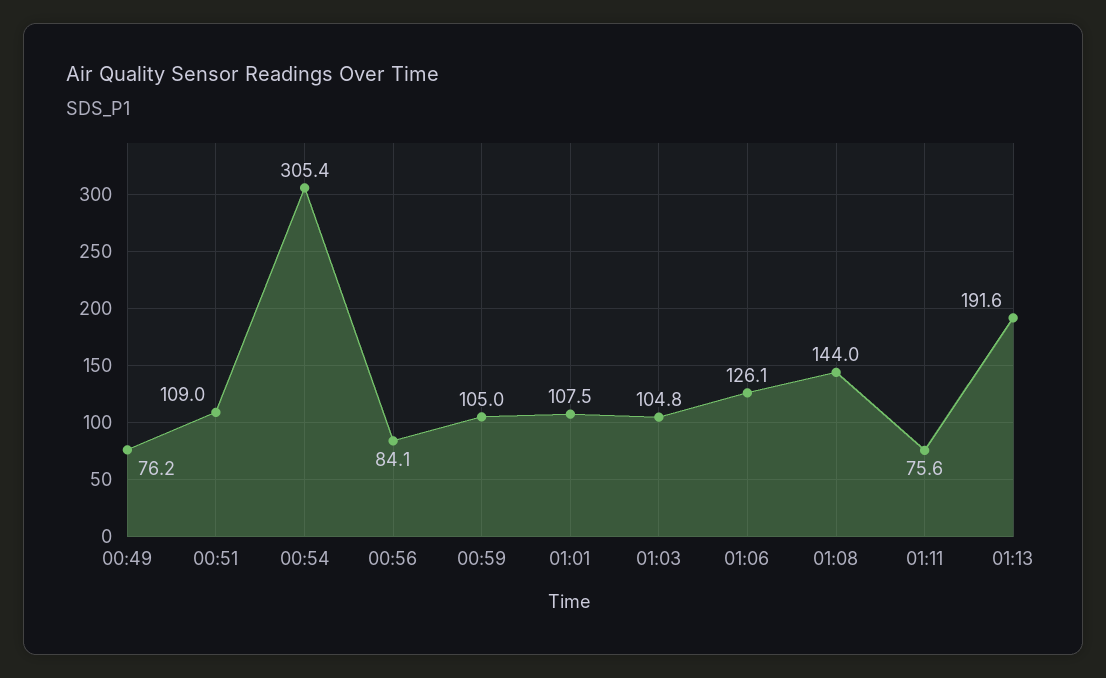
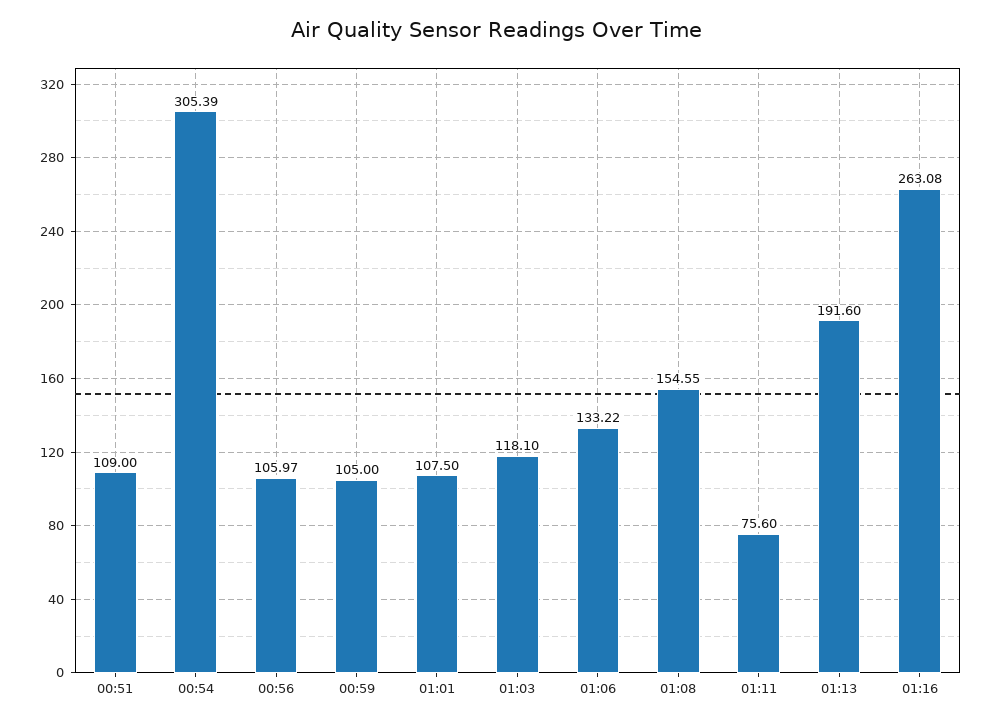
00:49: 76.2 -> none
00:56: 84.1 -> 105.97
01:03: 104.8 -> 118.1
01:06: 126.1 -> 133.22
01:08: 144 -> 154.55
01:16: none -> 263.08

